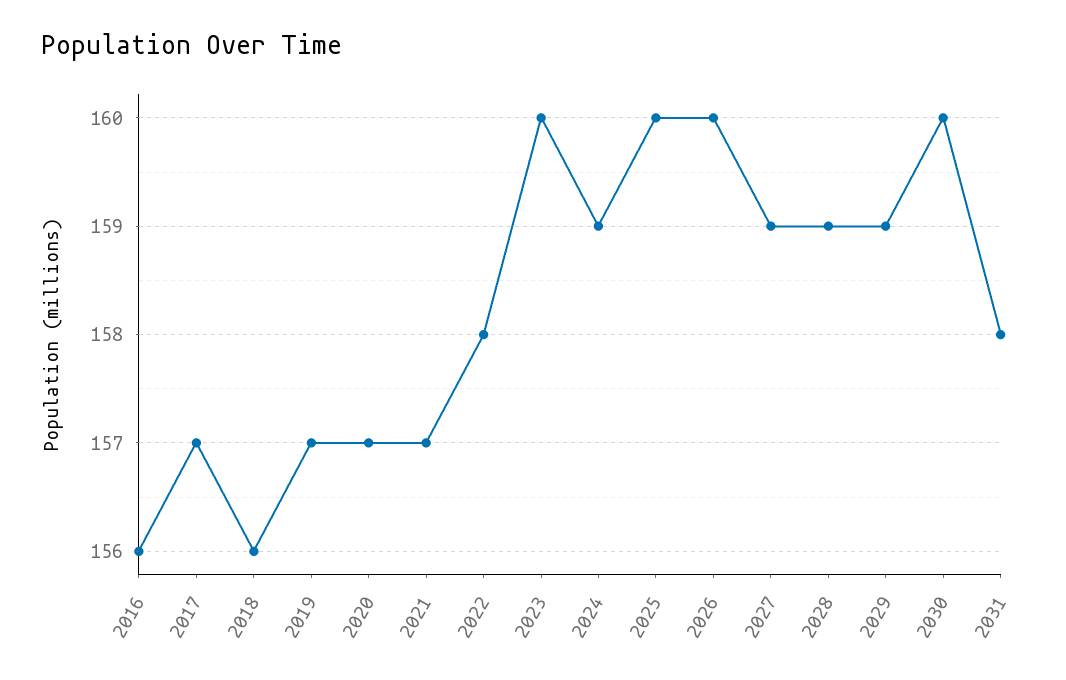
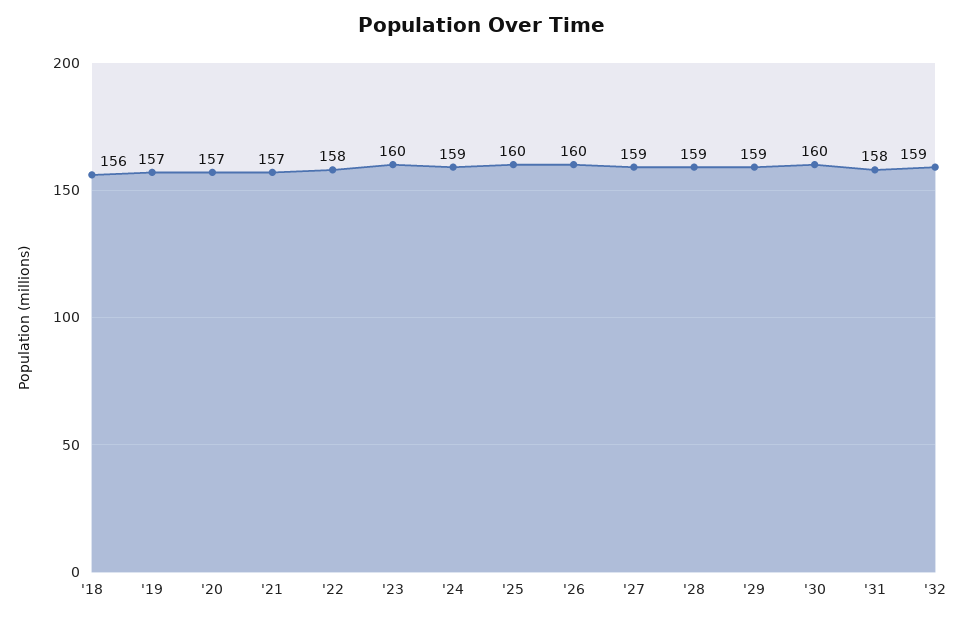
2016: 156 -> none
2017: 157 -> none
'32: none -> 159

